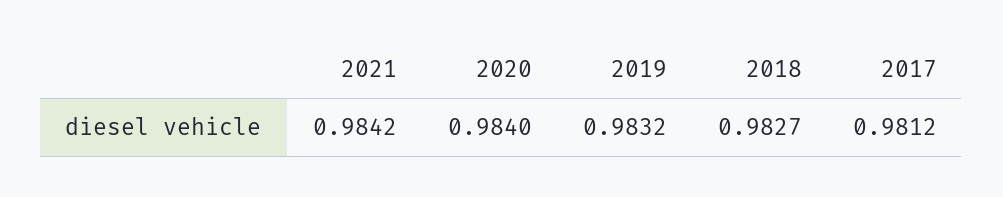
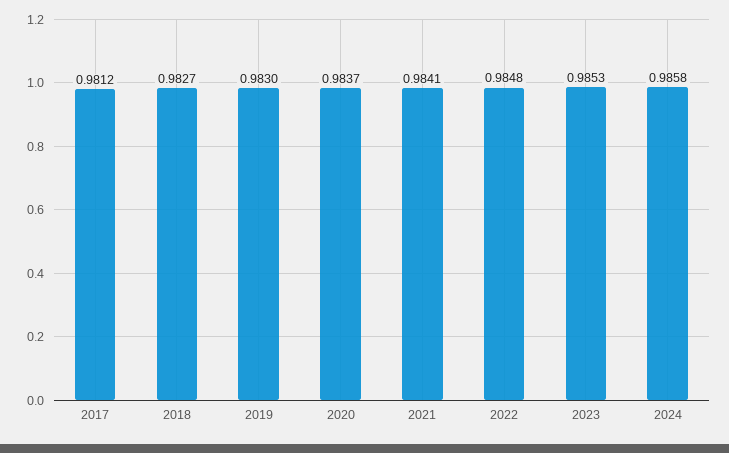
2021: 0.9842 -> 0.9841
2020: 0.984 -> 0.9837
2019: 0.9832 -> 0.983
2022: none -> 0.9848
2023: none -> 0.9853
2024: none -> 0.9858

